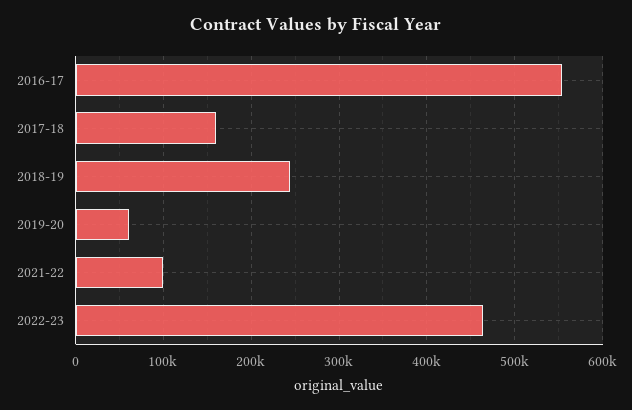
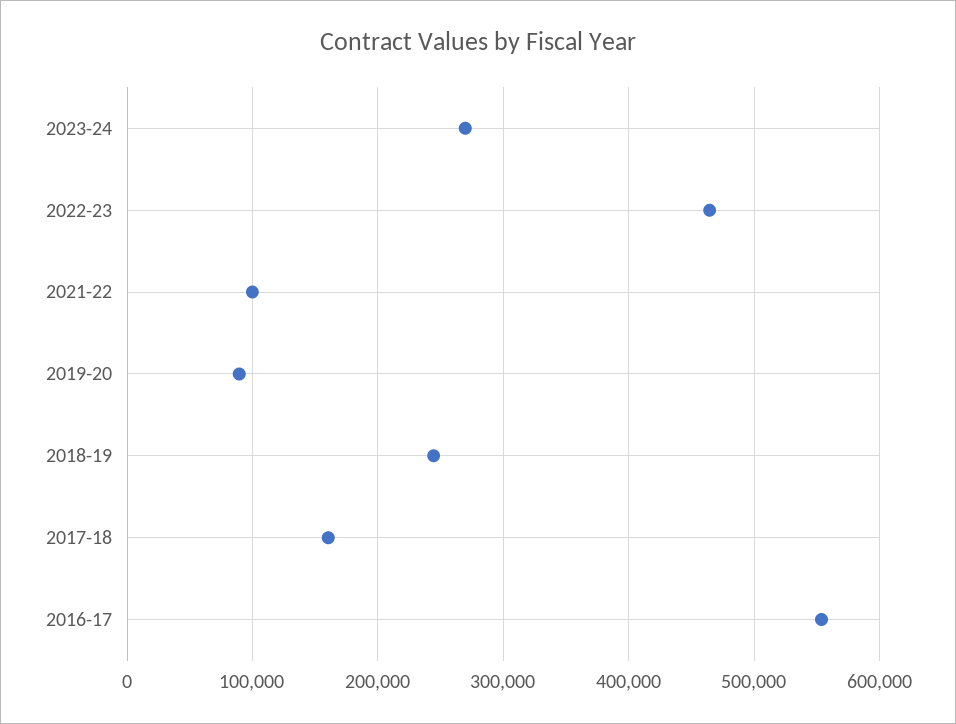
2019-20: 60000 -> 90000
2023-24: none -> 270000

